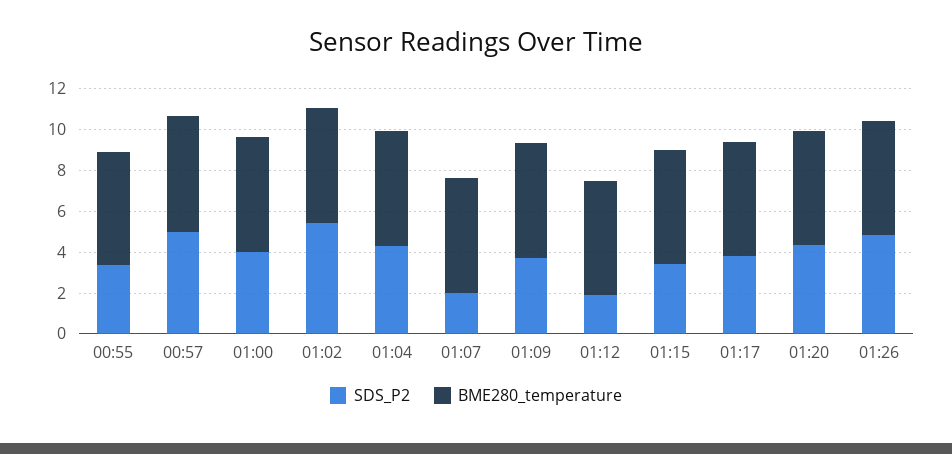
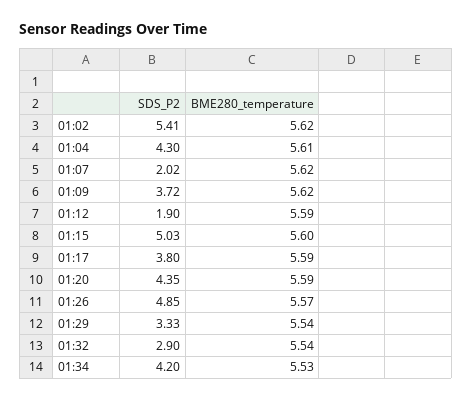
SDS_P2, 00:55: 3.5 -> none
BME280_temperature, 00:55: 5.5 -> none
SDS_P2, 00:57: 5 -> none
BME280_temperature, 00:57: 5.5 -> none
SDS_P2, 01:00: 4 -> none
BME280_temperature, 01:00: 5.5 -> none
SDS_P2, 01:15: 3.5 -> 5.03
SDS_P2, 01:29: none -> 3.33
BME280_temperature, 01:29: none -> 5.54
SDS_P2, 01:32: none -> 2.9
BME280_temperature, 01:32: none -> 5.54
SDS_P2, 01:34: none -> 4.2
BME280_temperature, 01:34: none -> 5.53

